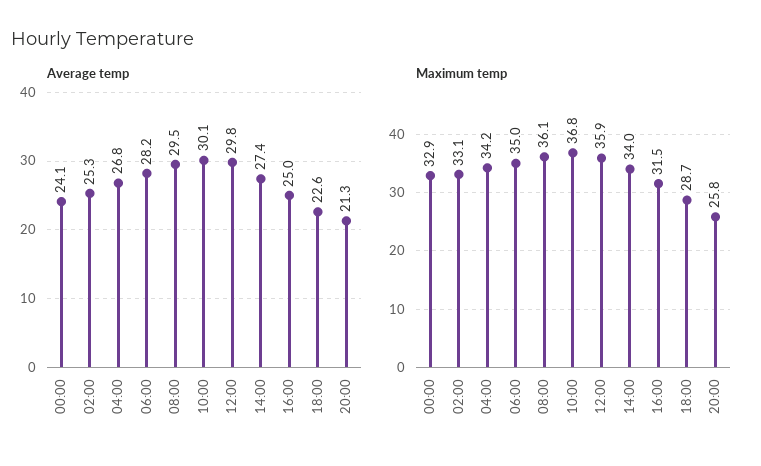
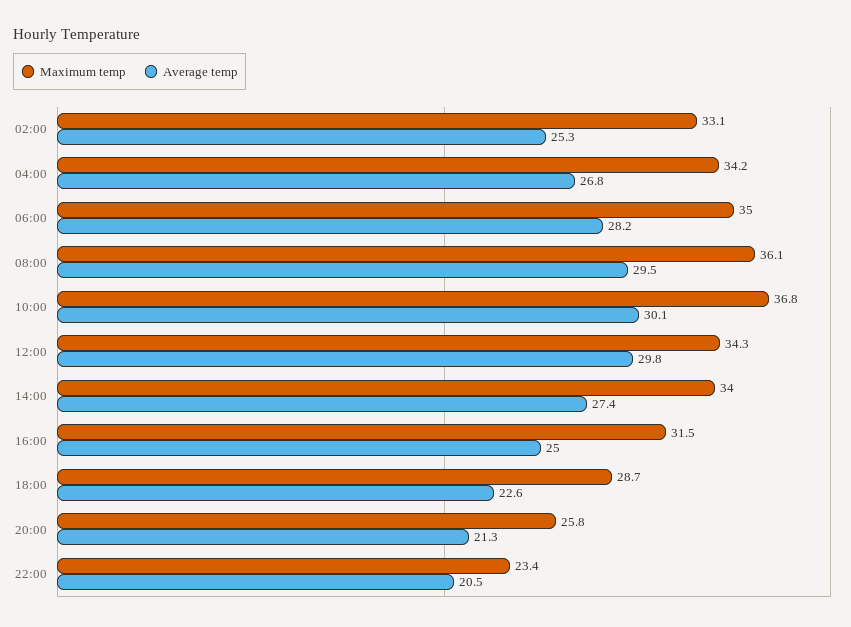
Average temp, 00:00: 24.1 -> none
Maximum temp, 00:00: 32.9 -> none
Maximum temp, 12:00: 35.9 -> 34.3
Maximum temp, 22:00: none -> 23.4
Average temp, 22:00: none -> 20.5

